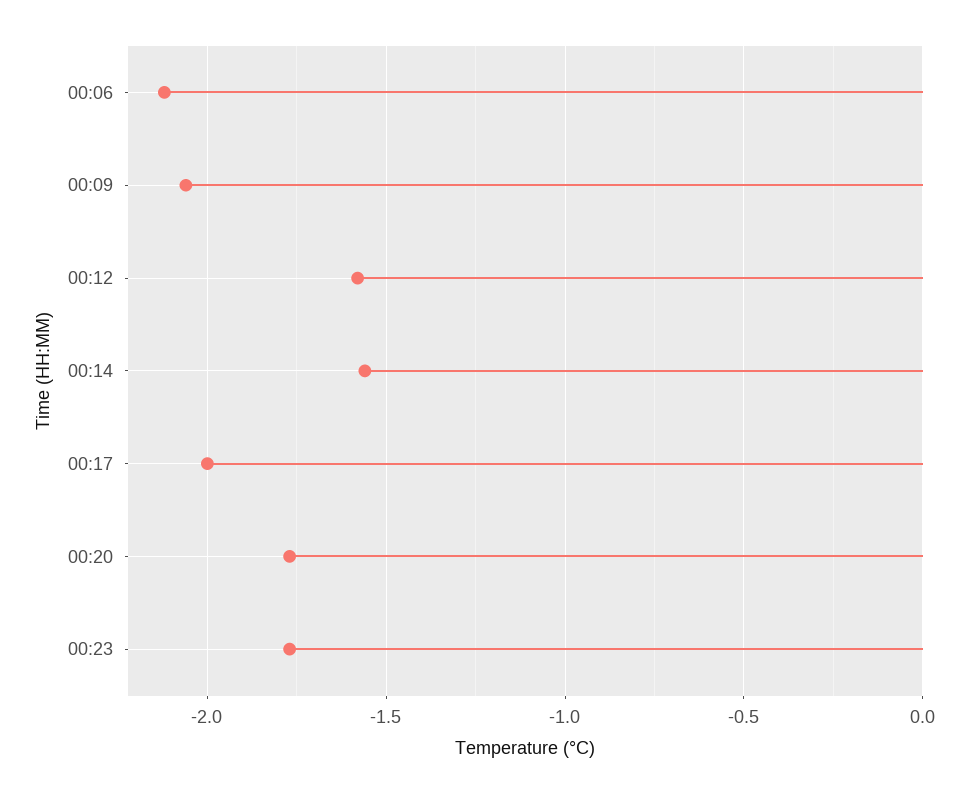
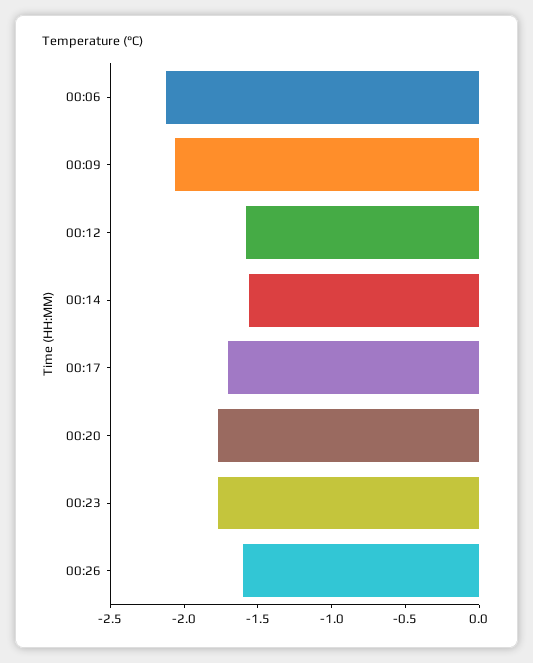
00:17: -2 -> -1.7
00:26: none -> -1.6

